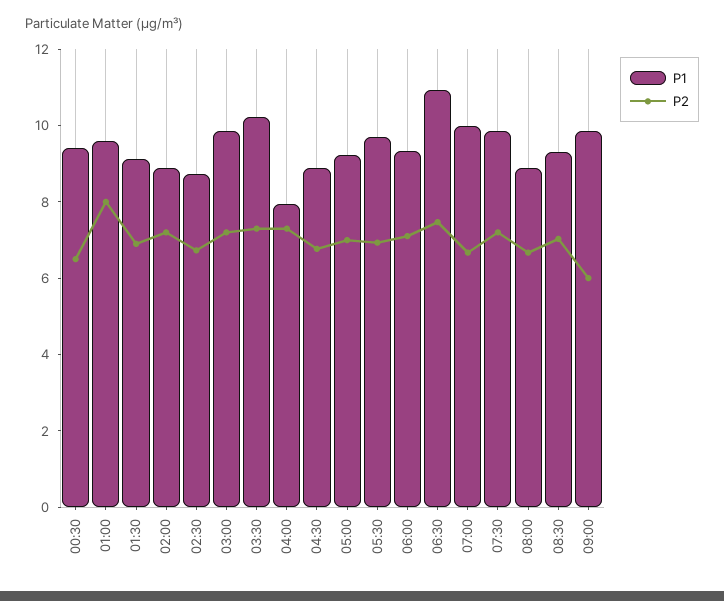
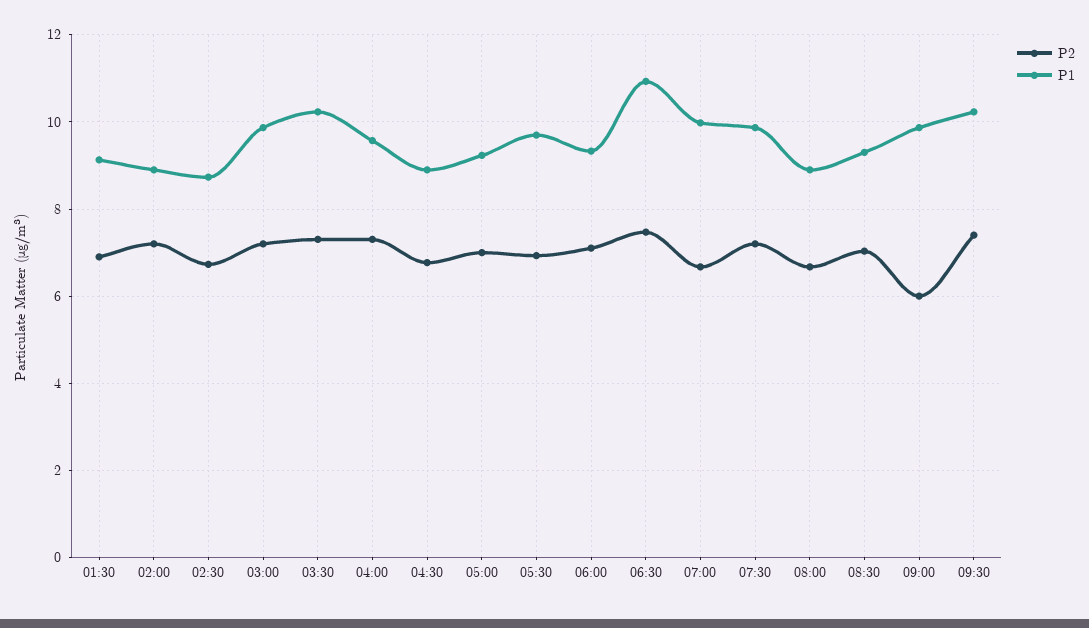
P1, 00:30: 9.5 -> none
P2, 00:30: 6.5 -> none
P1, 01:00: 9.5 -> none
P2, 01:00: 8 -> none
P1, 04:00: 8 -> 9.6
P2, 09:30: none -> 7.4
P1, 09:30: none -> 10.2

